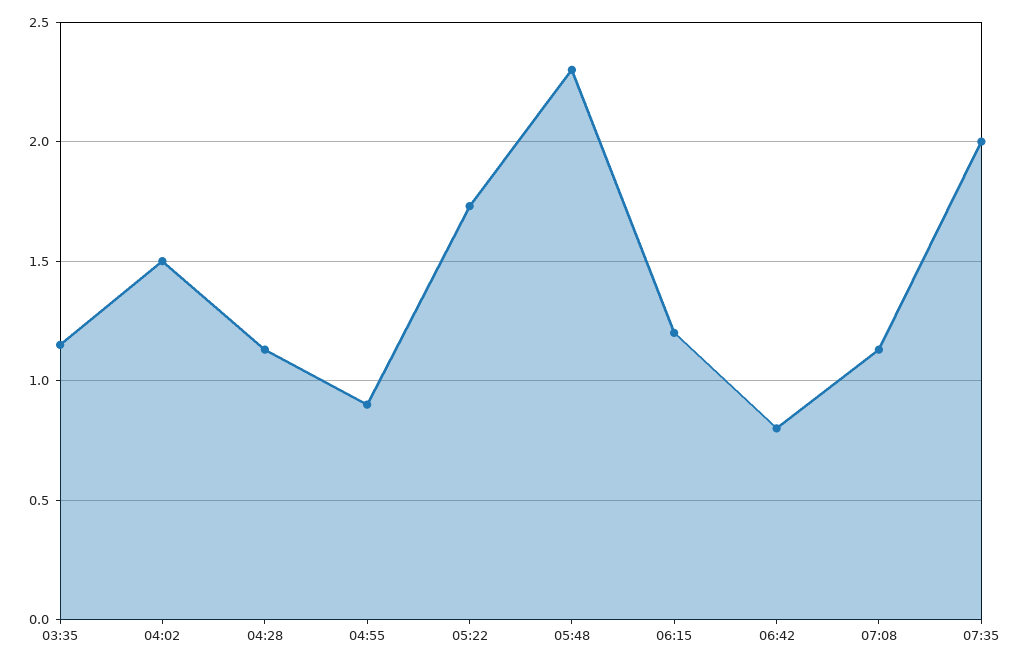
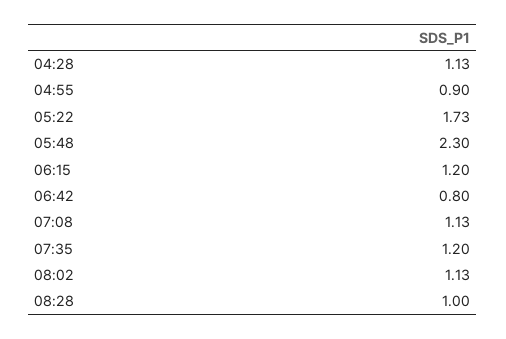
03:35: 1.15 -> none
04:02: 1.5 -> none
07:35: 2 -> 1.2
08:02: none -> 1.13
08:28: none -> 1

